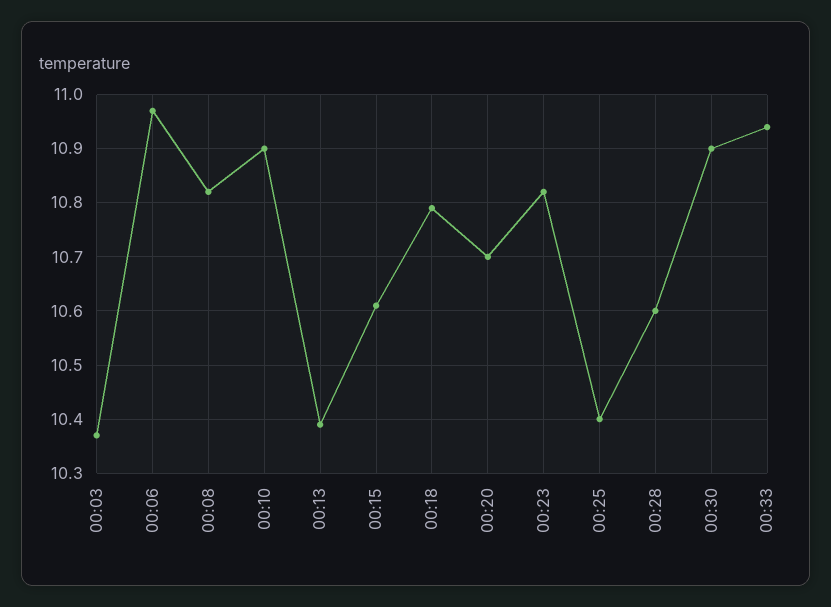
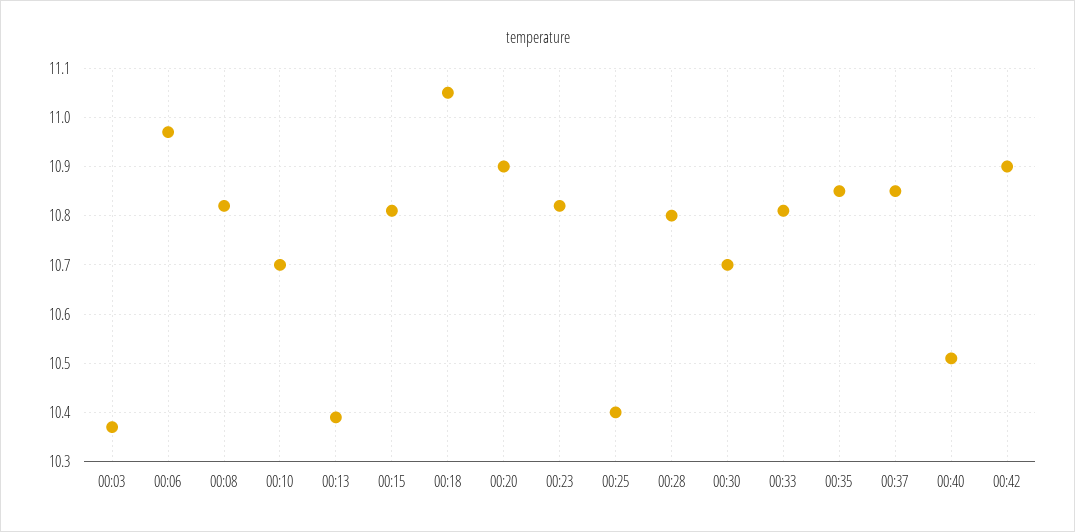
00:10: 10.9 -> 10.7
00:15: 10.6 -> 10.8
00:18: 10.8 -> 11.05
00:20: 10.7 -> 10.9
00:28: 10.6 -> 10.8
00:30: 10.9 -> 10.7
00:33: 10.95 -> 10.8
00:35: none -> 10.85
00:37: none -> 10.85
00:40: none -> 10.5
00:42: none -> 10.9

